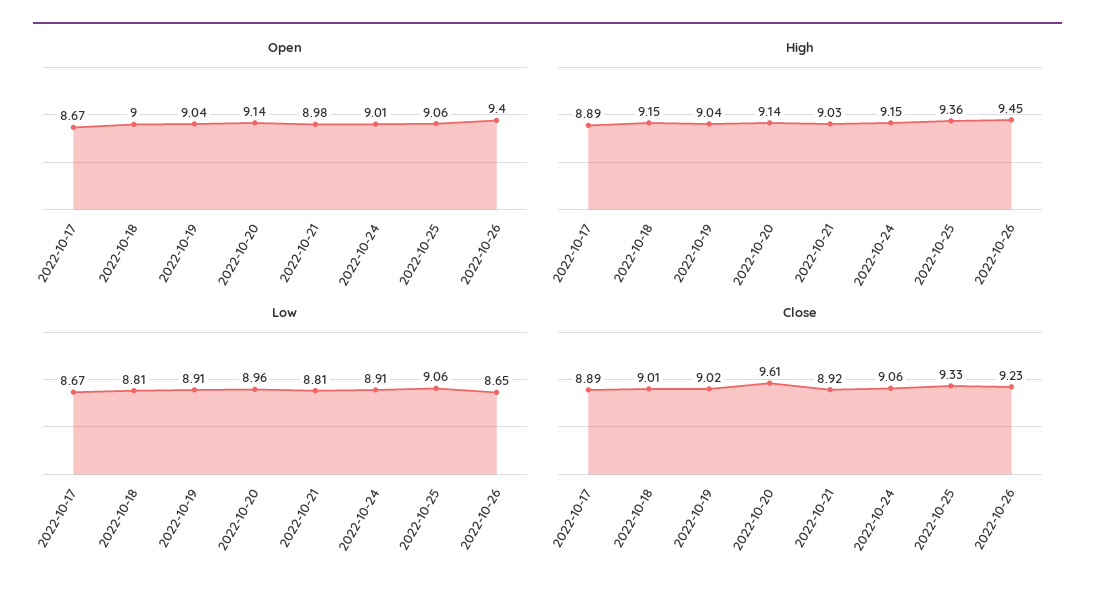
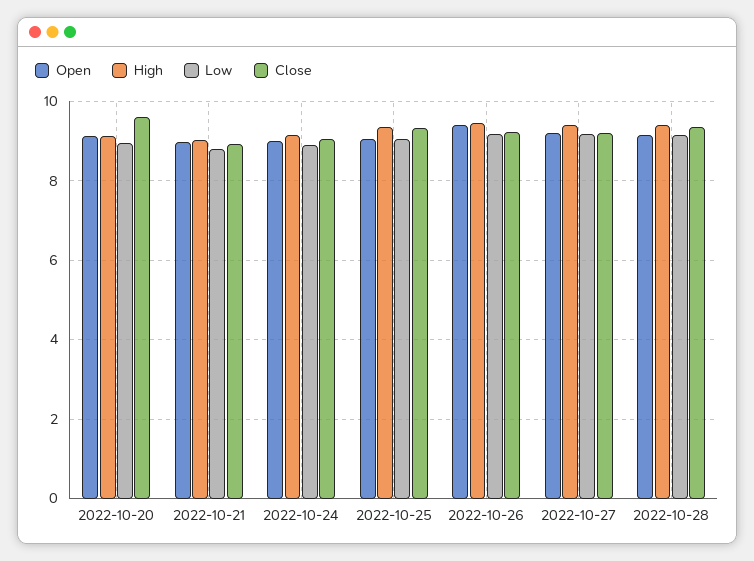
Open, 2022-10-17: 8.67 -> none
Open, 2022-10-18: 9 -> none
Open, 2022-10-19: 9.04 -> none
High, 2022-10-17: 8.89 -> none
High, 2022-10-18: 9.15 -> none
High, 2022-10-19: 9.04 -> none
Low, 2022-10-17: 8.67 -> none
Low, 2022-10-18: 8.81 -> none
Low, 2022-10-19: 8.91 -> none
Low, 2022-10-26: 8.65 -> 9.2
Close, 2022-10-17: 8.89 -> none
Close, 2022-10-18: 9.01 -> none
Close, 2022-10-19: 9.02 -> none
Open, 2022-10-27: none -> 9.2
High, 2022-10-27: none -> 9.4
Low, 2022-10-27: none -> 9.2
Close, 2022-10-27: none -> 9.2
Open, 2022-10-28: none -> 9.2
High, 2022-10-28: none -> 9.4
Low, 2022-10-28: none -> 9.2
Close, 2022-10-28: none -> 9.4

